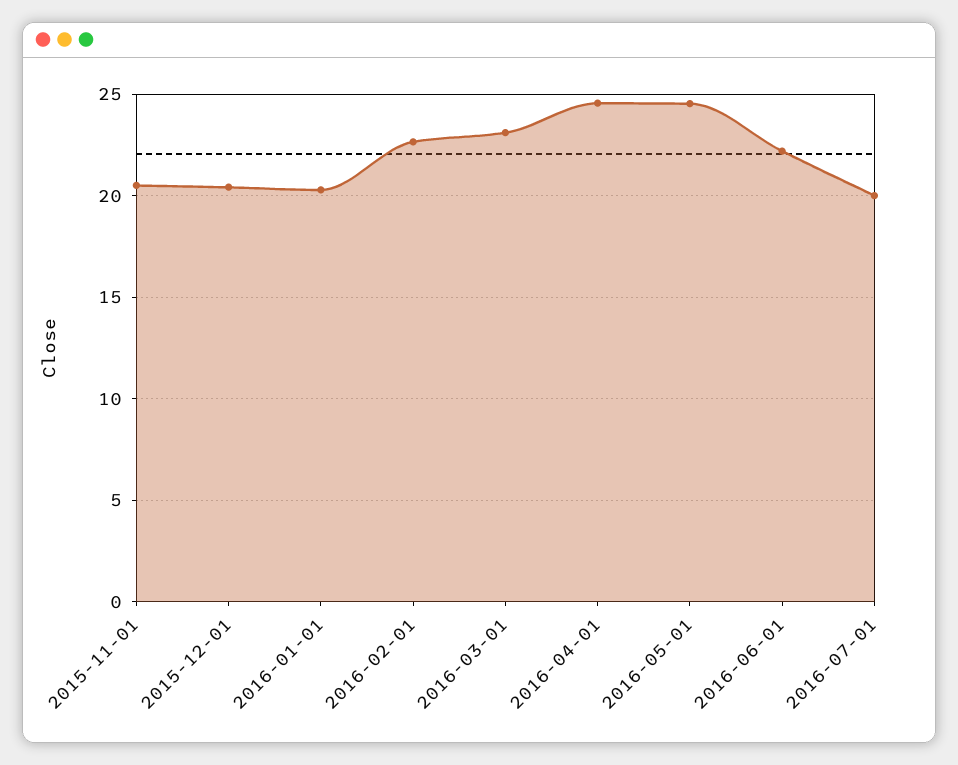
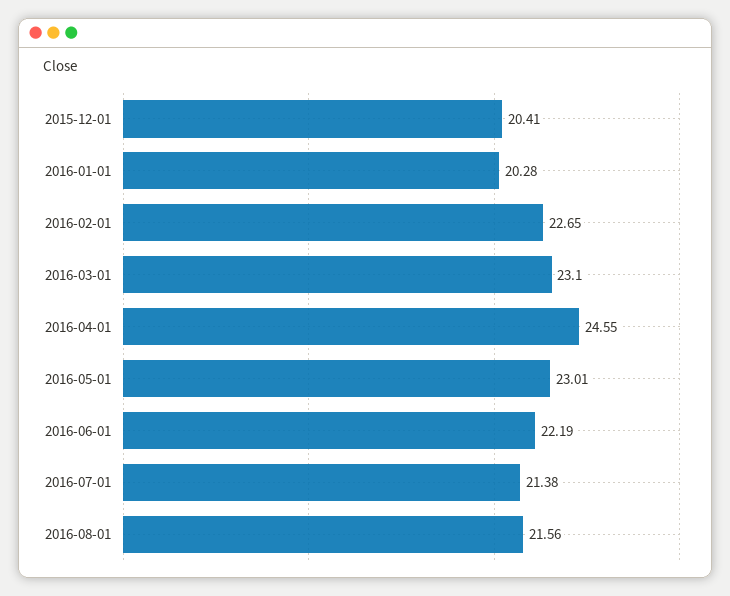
2015-11-01: 20.5 -> none
2016-05-01: 24.5 -> 23.01
2016-07-01: 20 -> 21.38
2016-08-01: none -> 21.56

